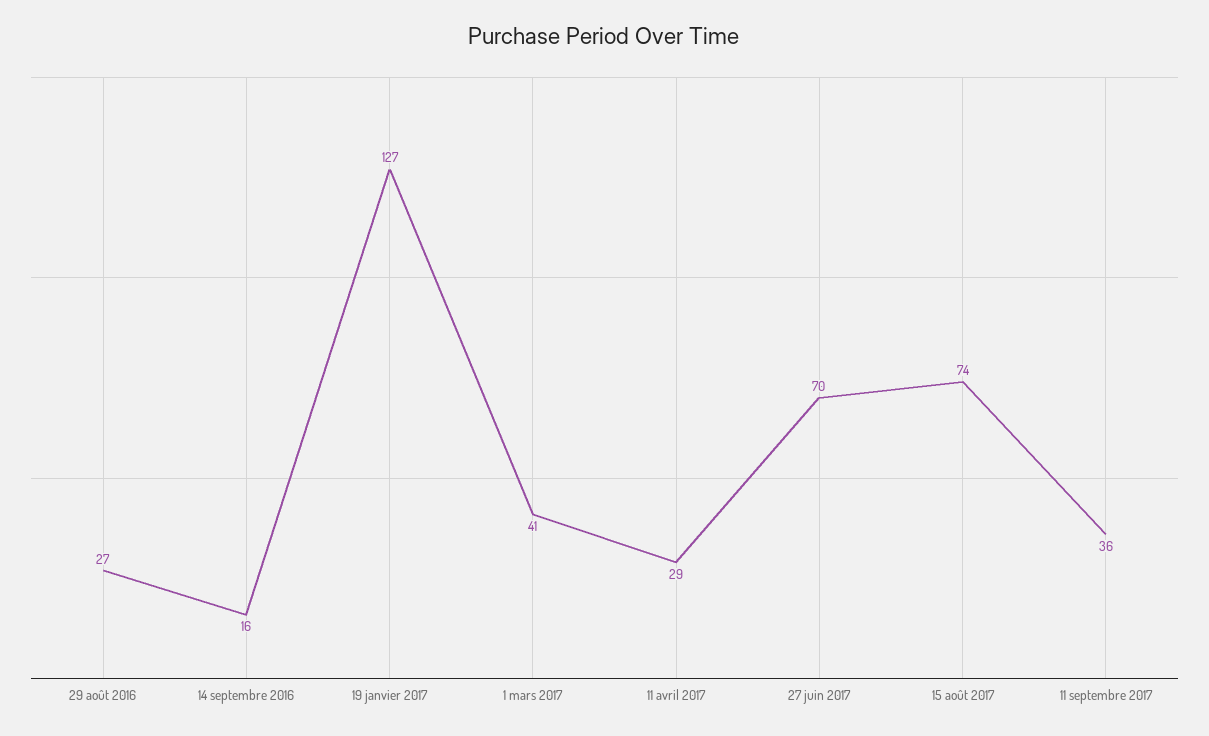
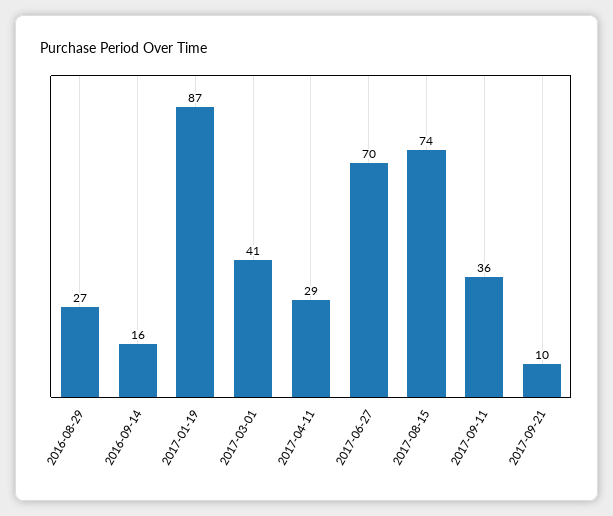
19 janvier 2017: 127 -> 87
2017-09-21: none -> 10

